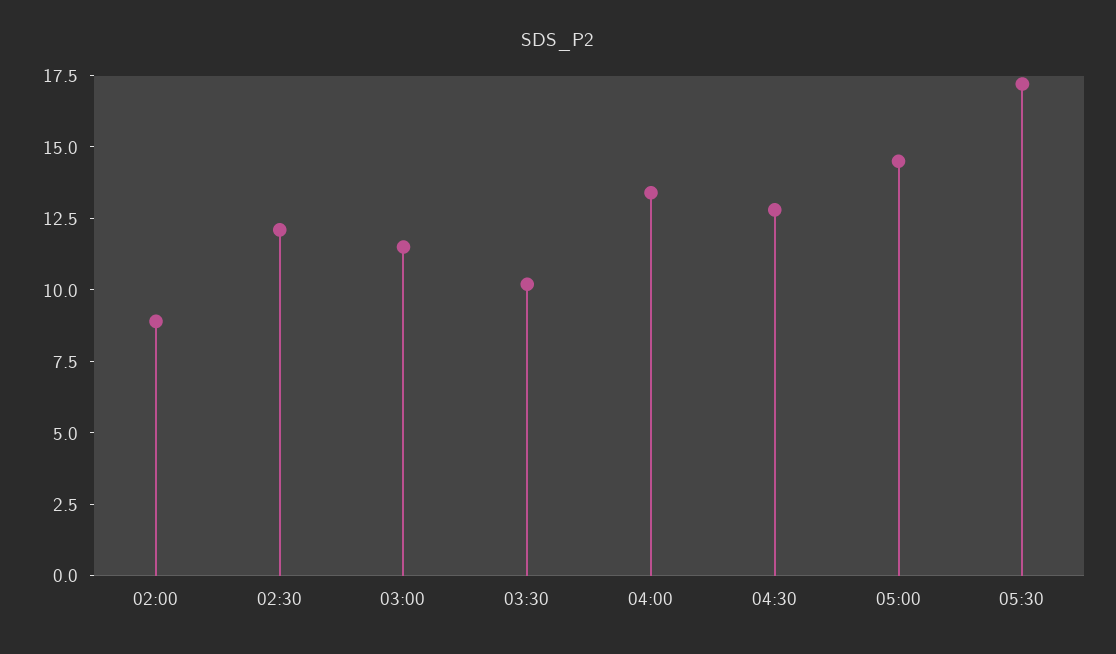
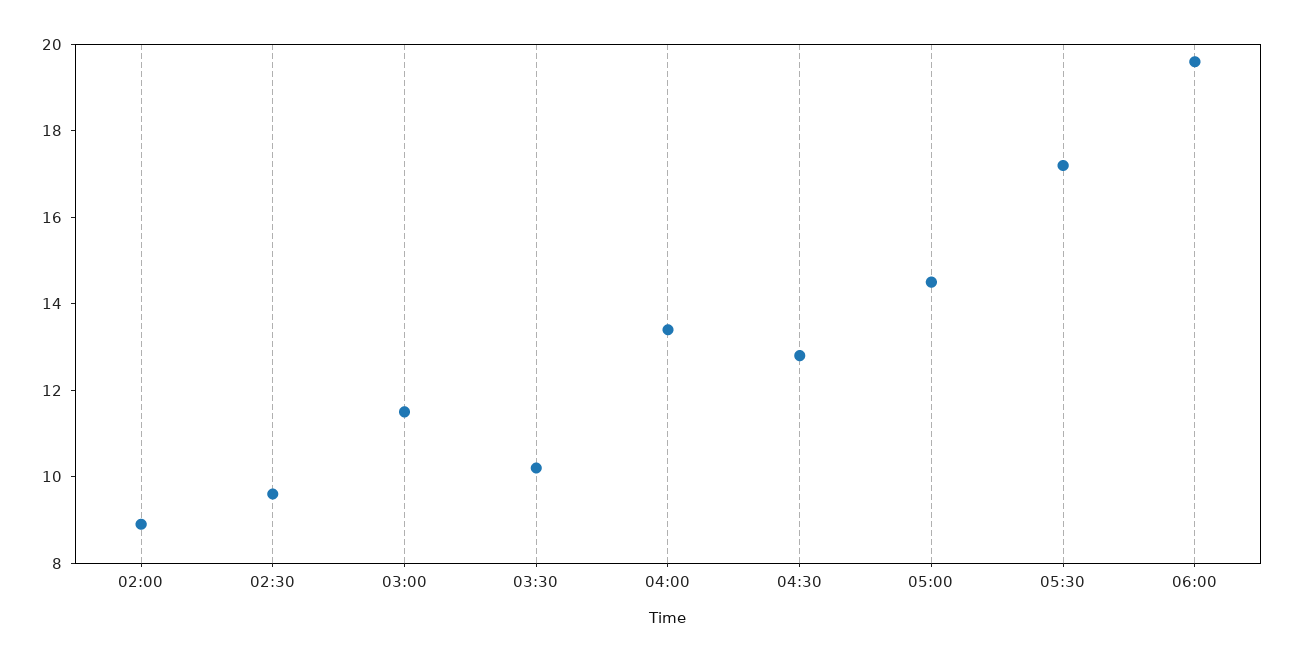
02:30: 12 -> 9.5
06:00: none -> 19.5

